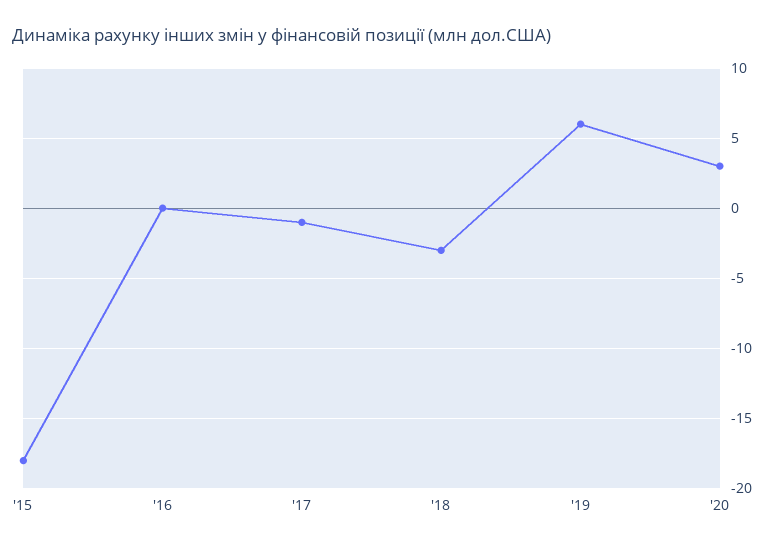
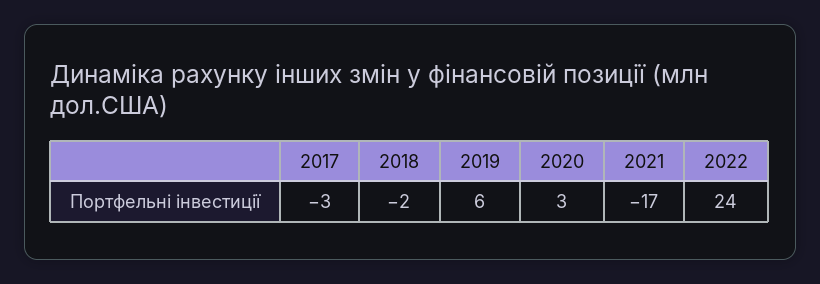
'15: -18 -> none
'16: 0 -> none
'17: -1 -> -3
'18: -3 -> -2
2021: none -> -17
2022: none -> 24

